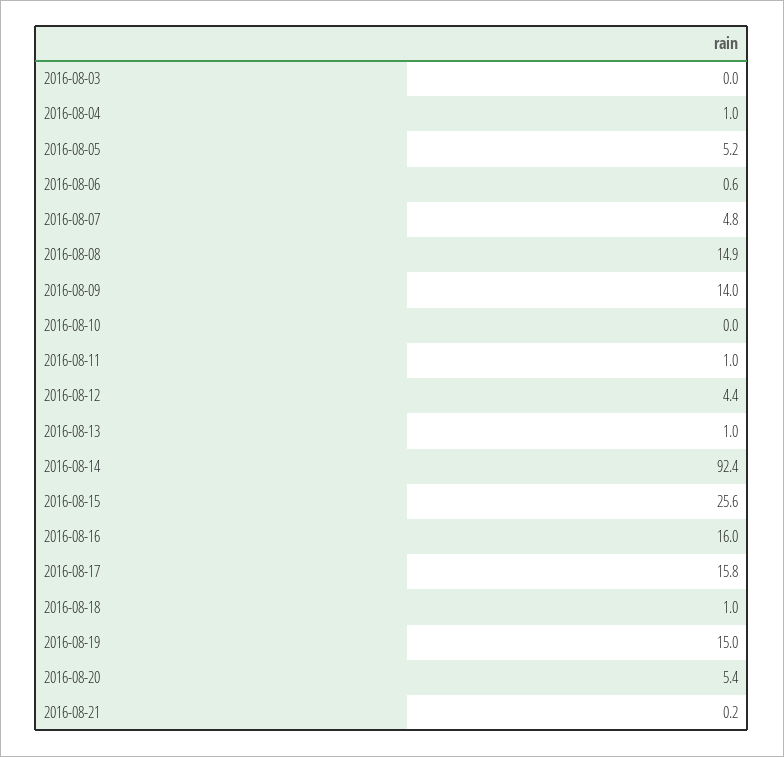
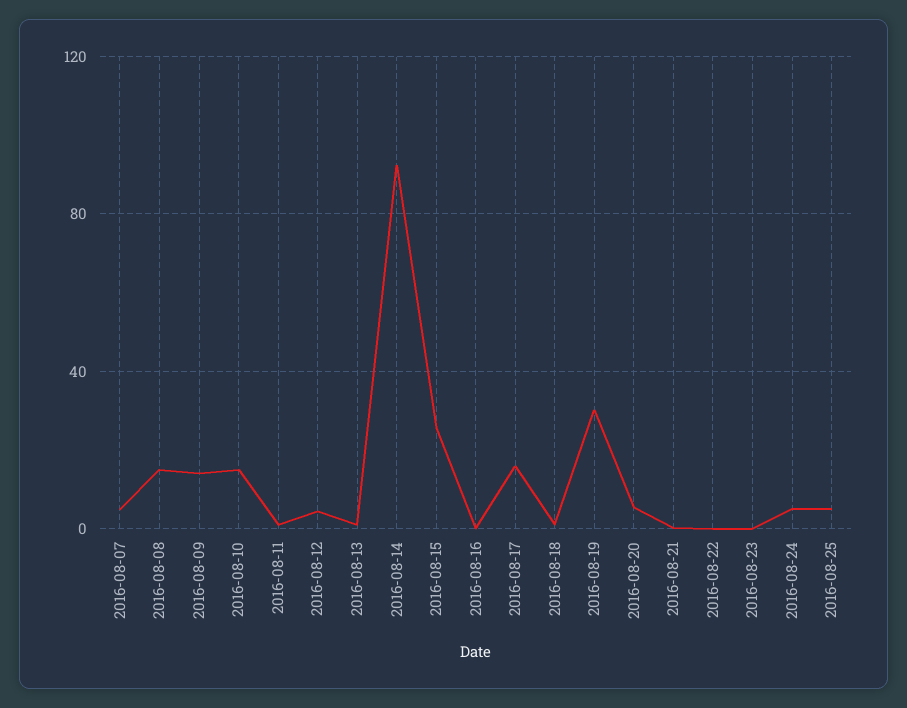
2016-08-03: 0 -> none
2016-08-04: 1 -> none
2016-08-05: 5.2 -> none
2016-08-06: 0.6 -> none
2016-08-10: 0 -> 15
2016-08-16: 16 -> 0
2016-08-19: 15 -> 30
2016-08-22: none -> 0
2016-08-23: none -> 0
2016-08-24: none -> 5
2016-08-25: none -> 5

